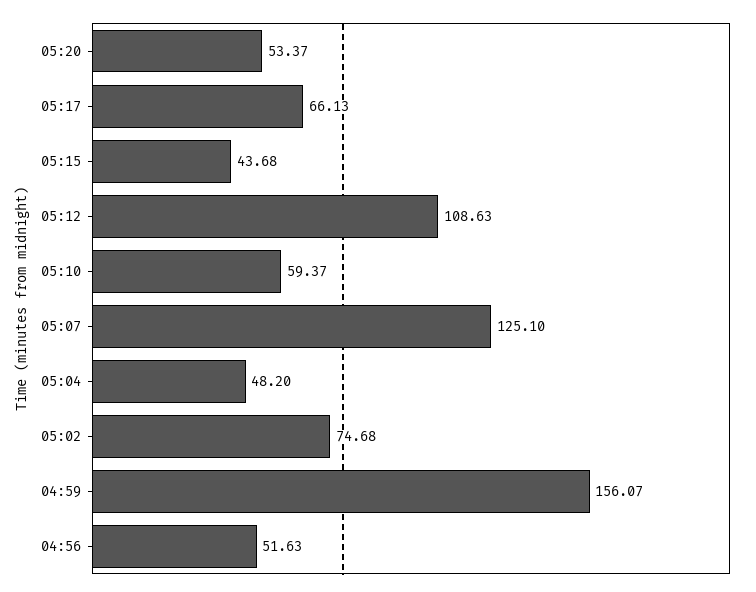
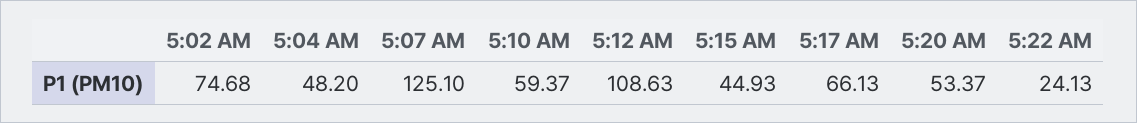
05:15: 43.68 -> 44.93
04:59: 156.07 -> none
04:56: 51.63 -> none
5:22 AM: none -> 24.13

